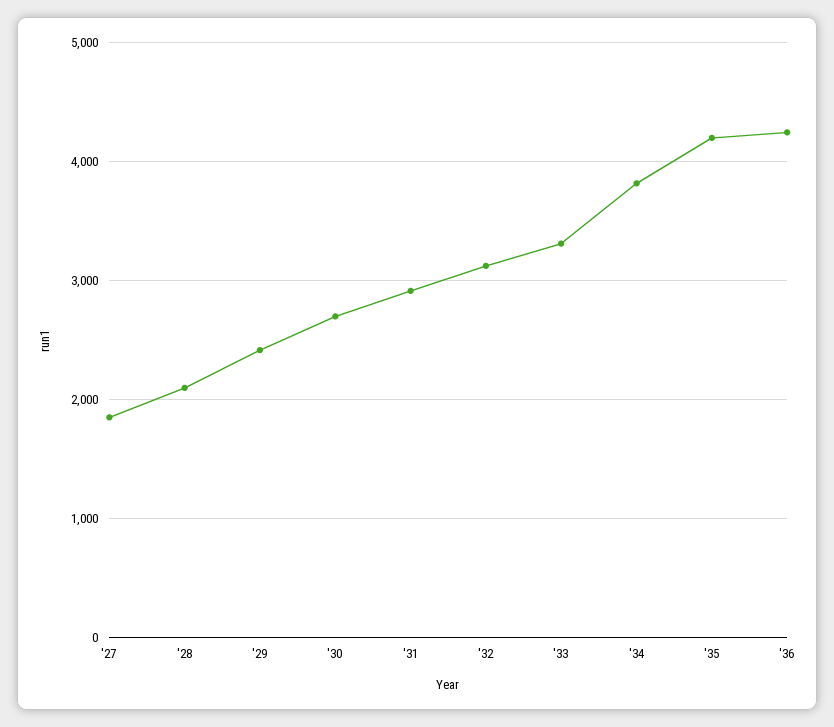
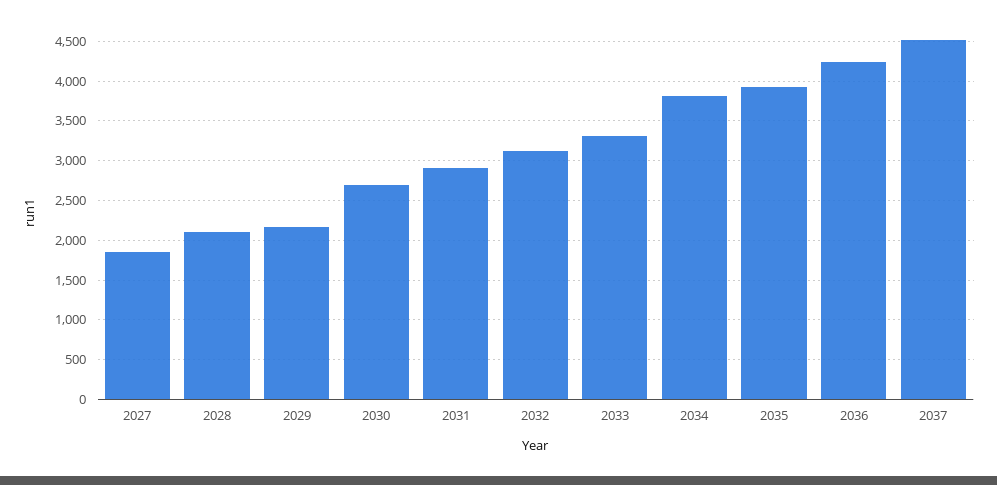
'29: 2400 -> 2200
'35: 4200 -> 3900
2037: none -> 4500

